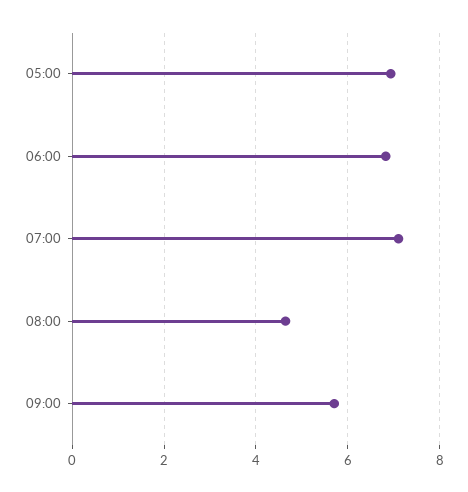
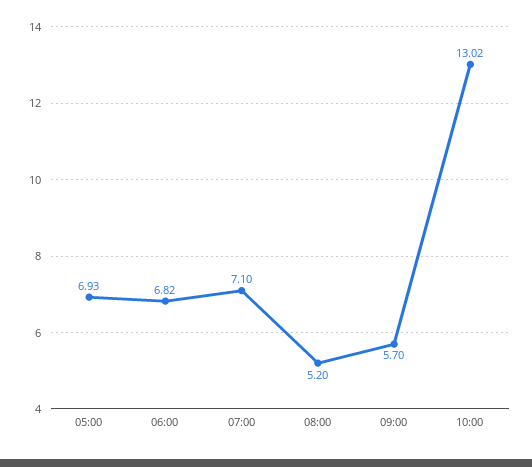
08:00: 4.6 -> 5.2
10:00: none -> 13.02

